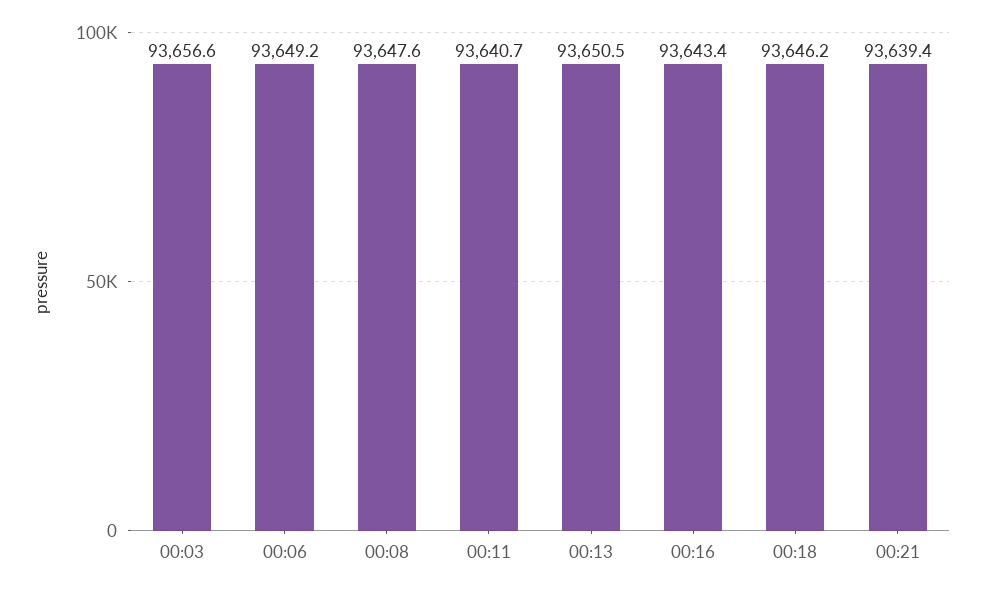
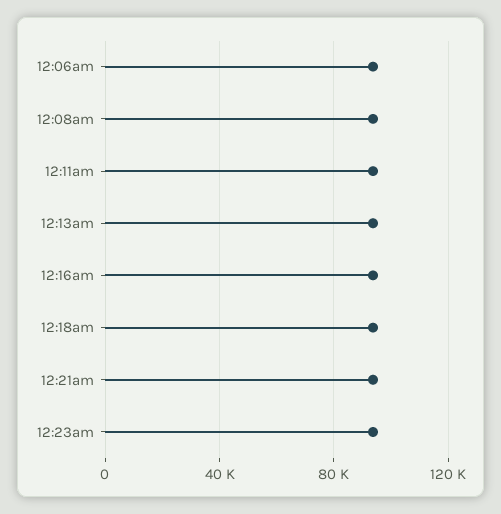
00:03: 93656.6 -> none
12:23am: none -> 95000

